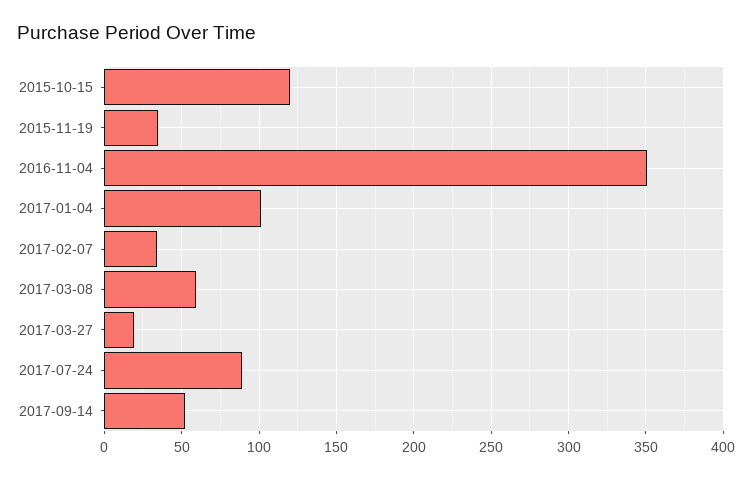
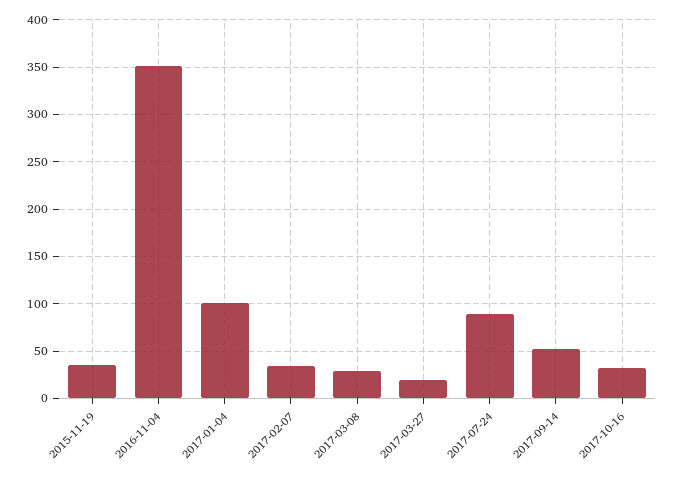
2015-10-15: 120 -> none
2017-03-08: 60 -> 30
2017-10-16: none -> 30

